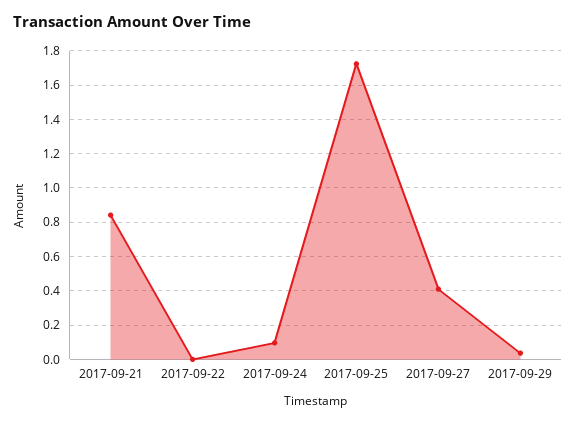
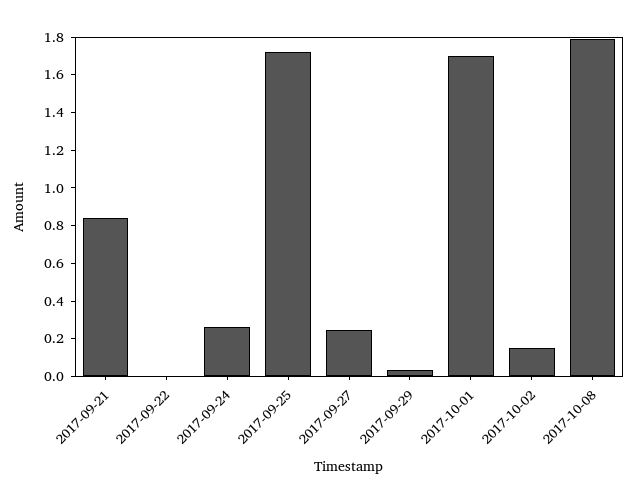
2017-09-24: 0.1 -> 0.25
2017-09-27: 0.4 -> 0.25
2017-10-01: none -> 1.7
2017-10-02: none -> 0.15
2017-10-08: none -> 1.8

